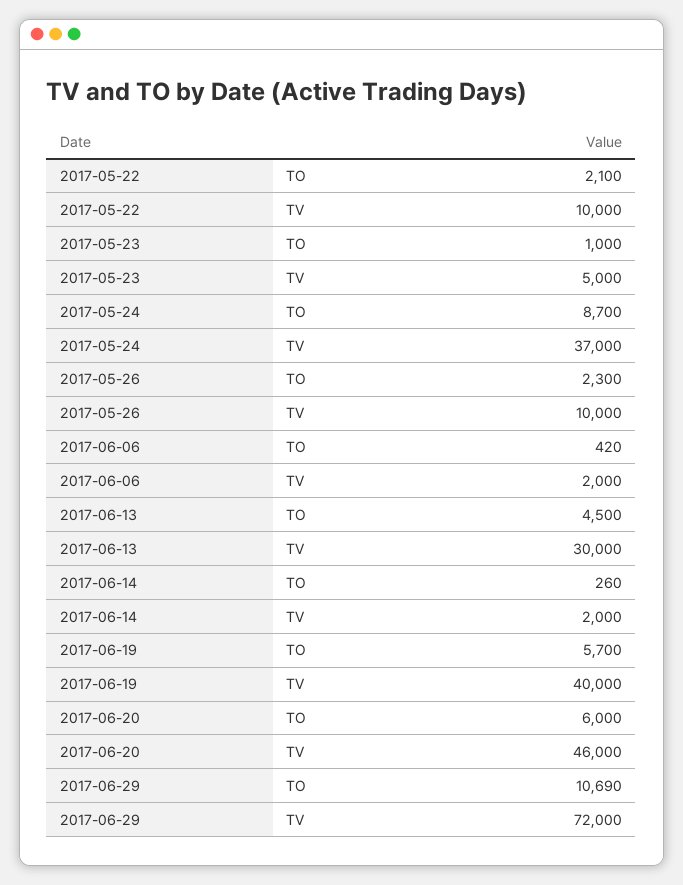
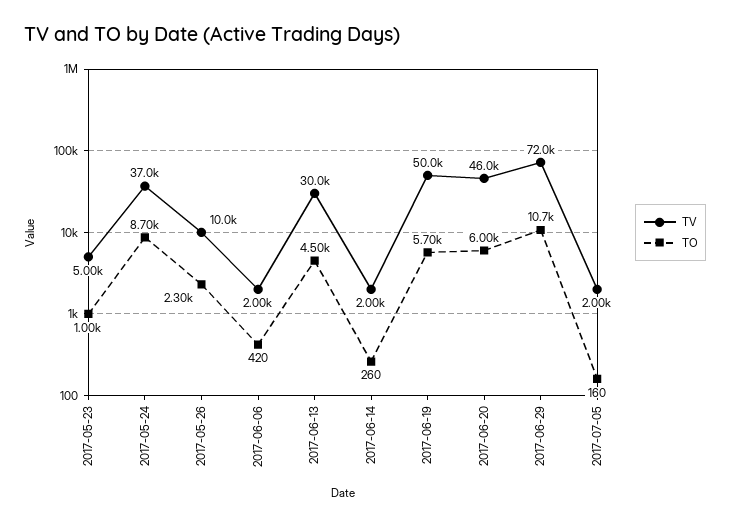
TO, 2017-05-22: 2100 -> none
TV, 2017-05-22: 10000 -> none
TV, 2017-06-19: 40000 -> 50000
TV, 2017-07-05: none -> 2000
TO, 2017-07-05: none -> 160

